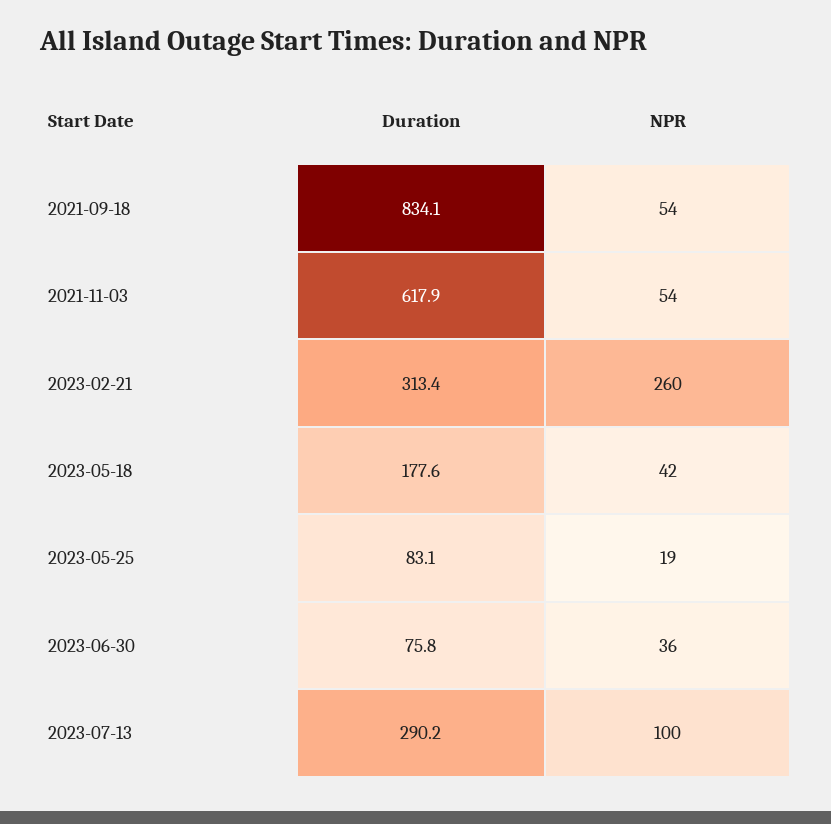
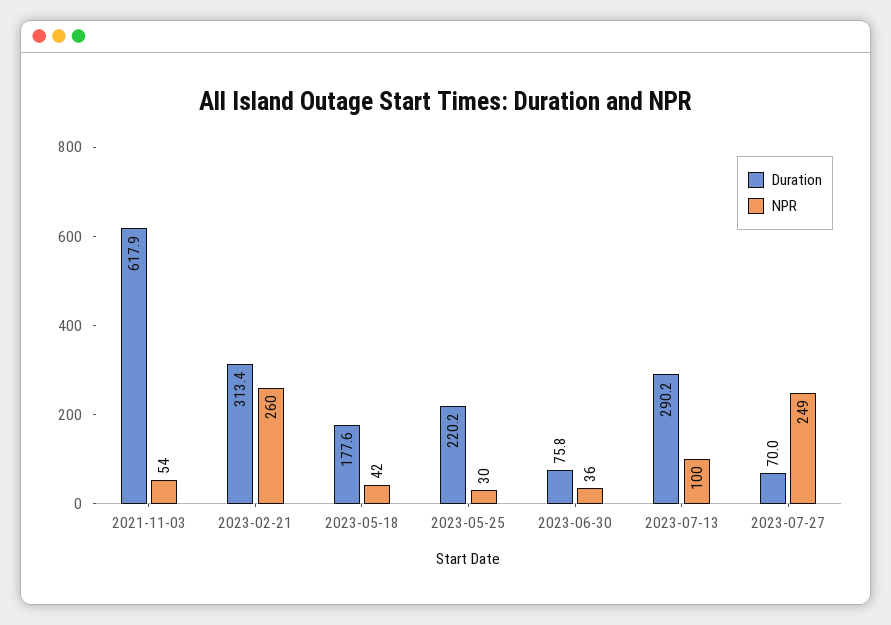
Duration, 2021-09-18: 834.1 -> none
NPR, 2021-09-18: 54 -> none
Duration, 2023-05-25: 83.1 -> 220.2
NPR, 2023-05-25: 19 -> 30
Duration, 2023-07-27: none -> 70
NPR, 2023-07-27: none -> 249

